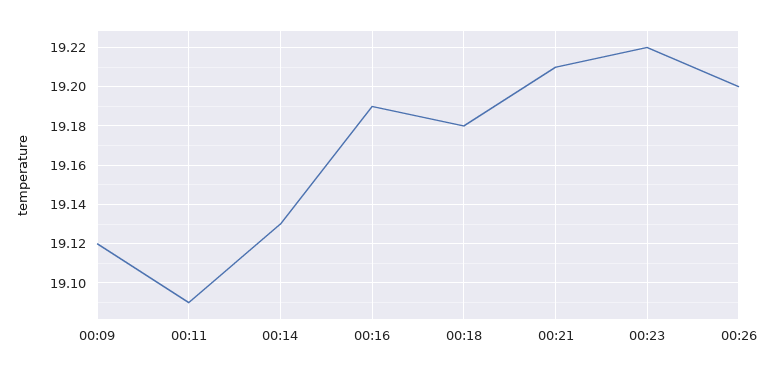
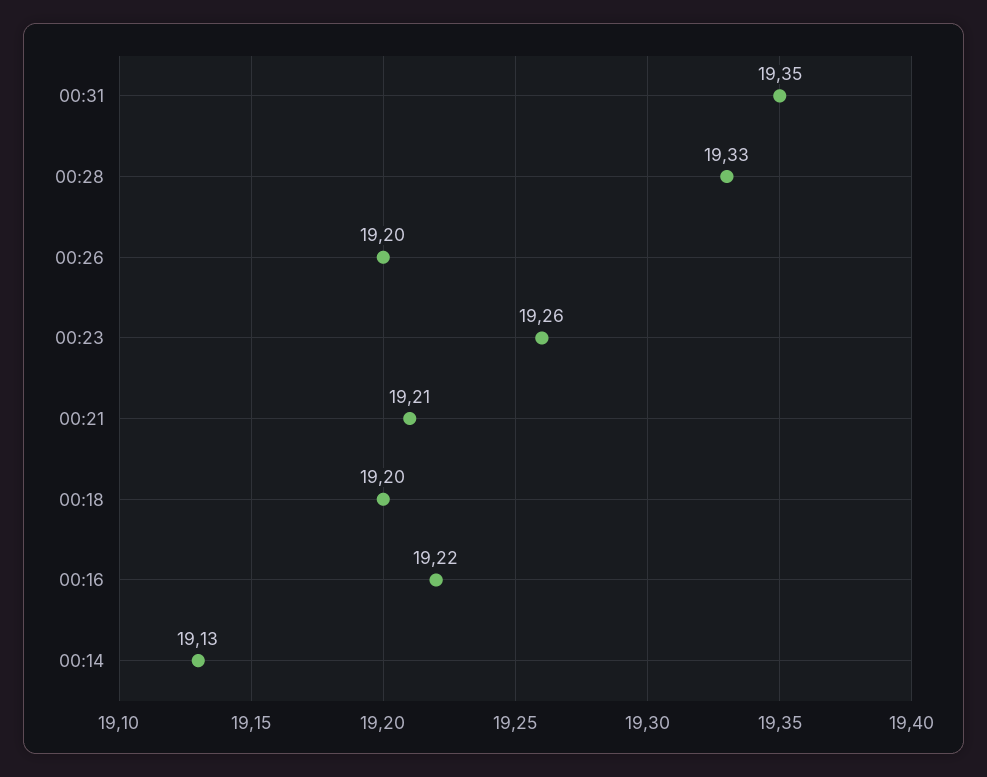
00:09: 19.12 -> none
00:11: 19.09 -> none
00:16: 19.19 -> 19.22
00:18: 19.18 -> 19.2
00:23: 19.22 -> 19.26
00:31: none -> 19.35
00:28: none -> 19.33

